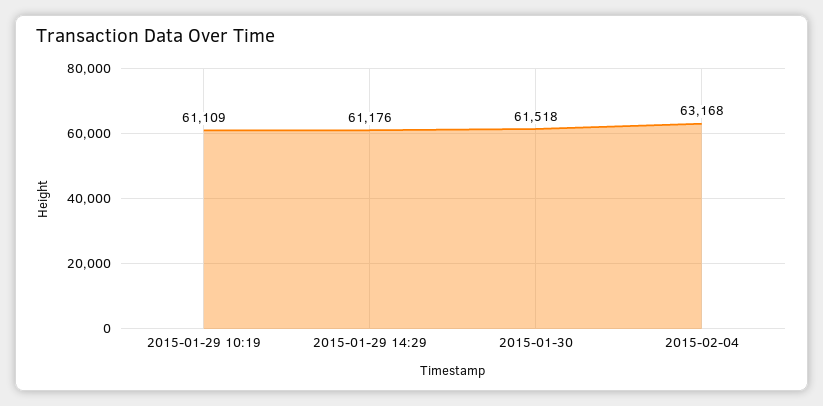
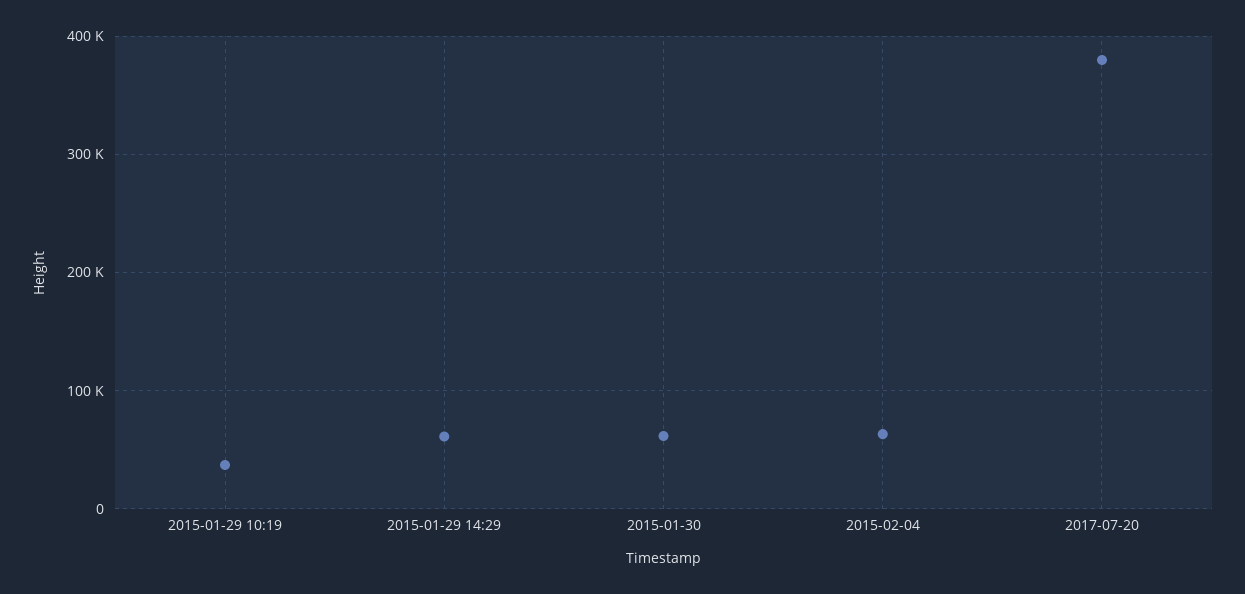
2015-01-29 10:19: 61109 -> 40000
2017-07-20: none -> 380000

